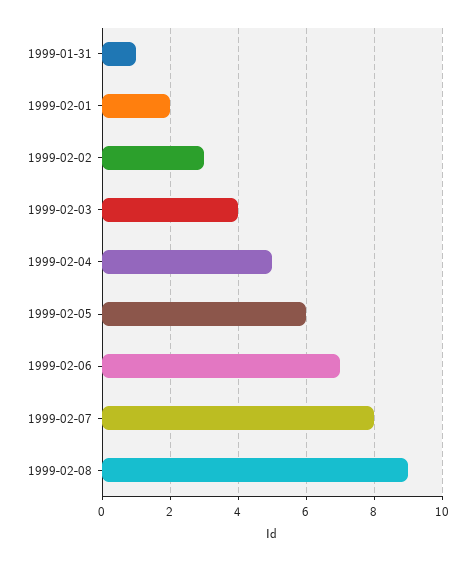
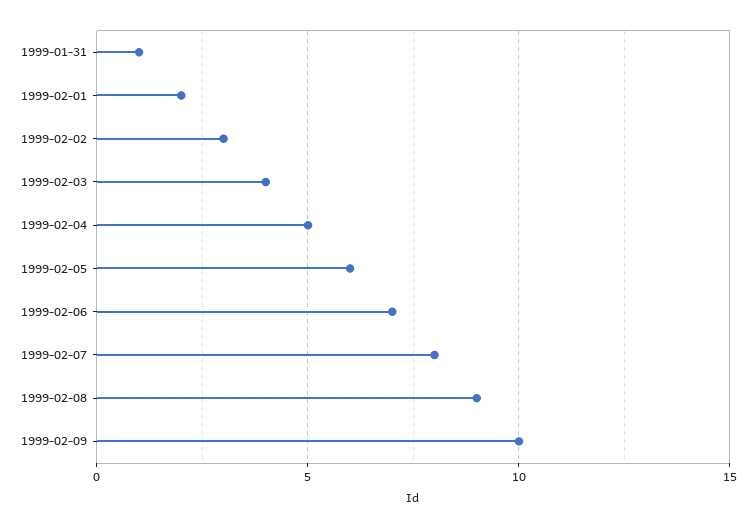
1999-02-09: none -> 10

